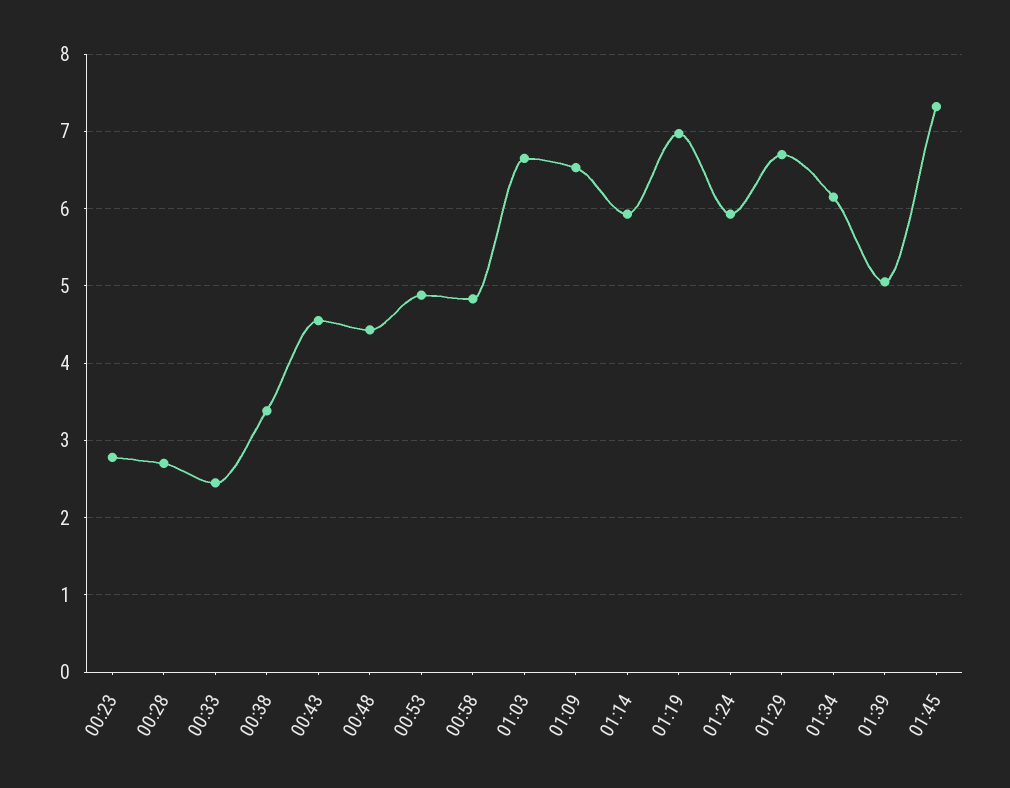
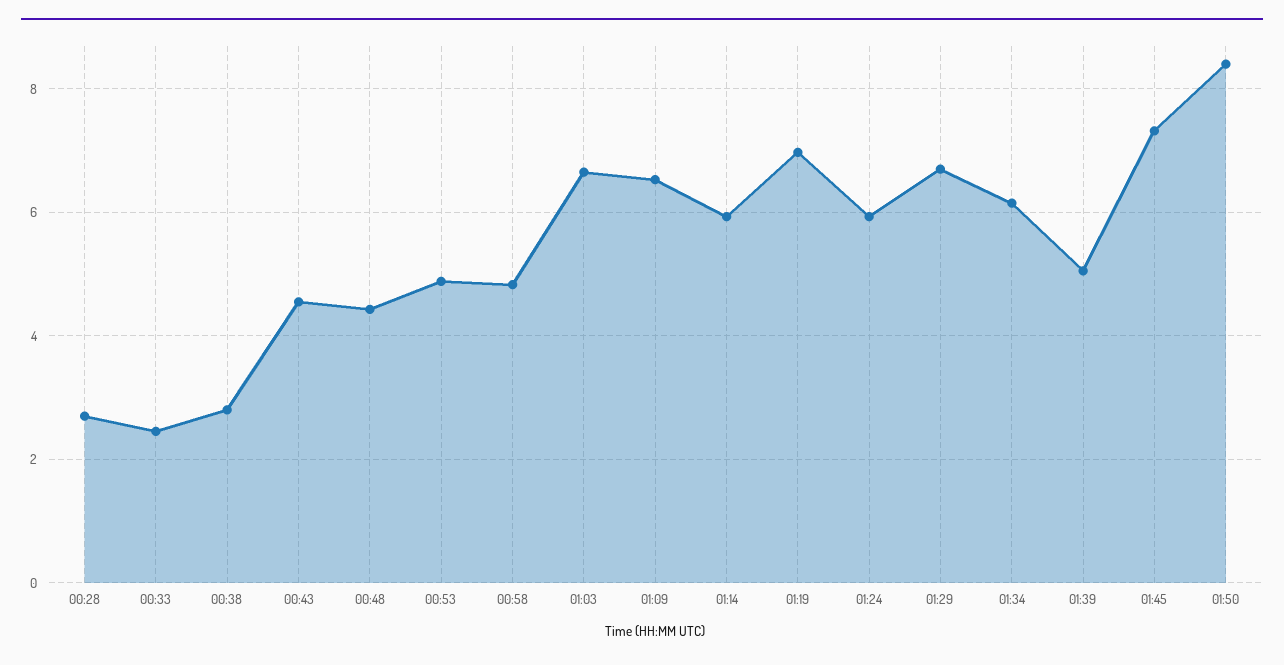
00:23: 2.8 -> none
00:38: 3.4 -> 2.8
01:50: none -> 8.4

